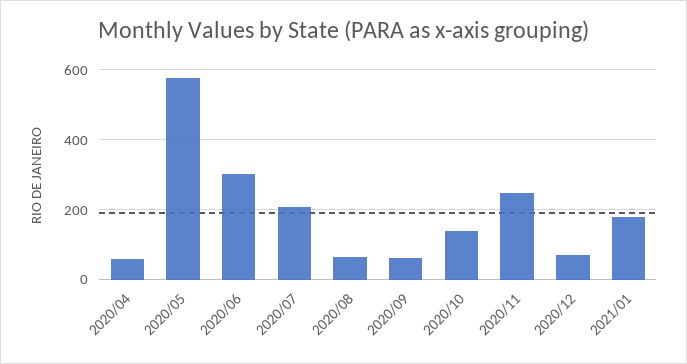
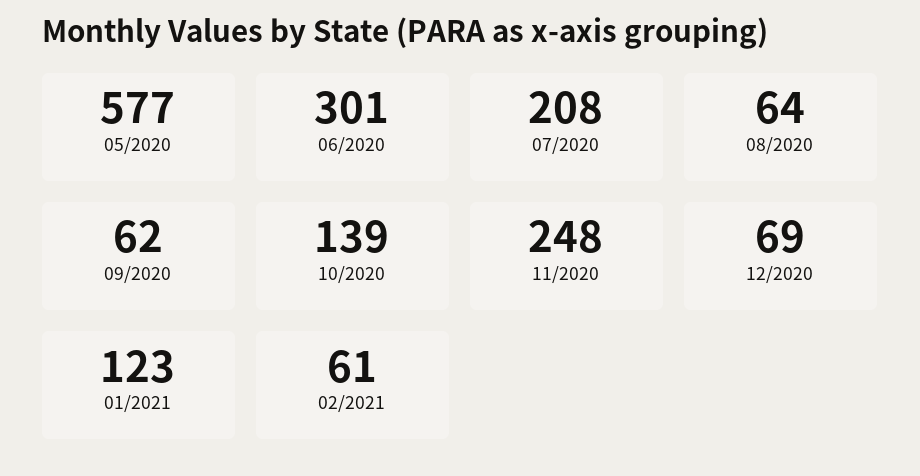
2020/04: 60 -> none
2021/01: 180 -> 123
02/2021: none -> 61

